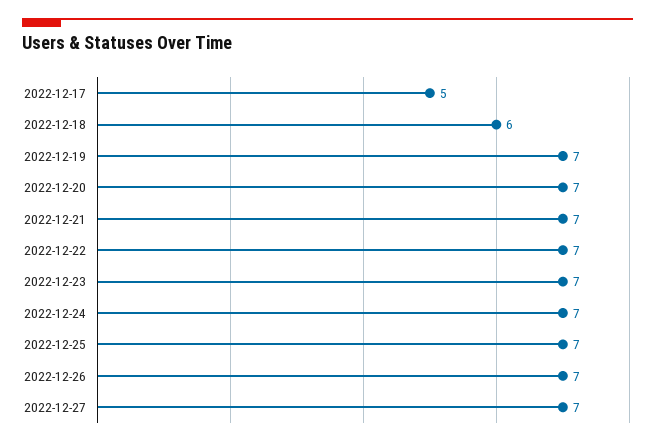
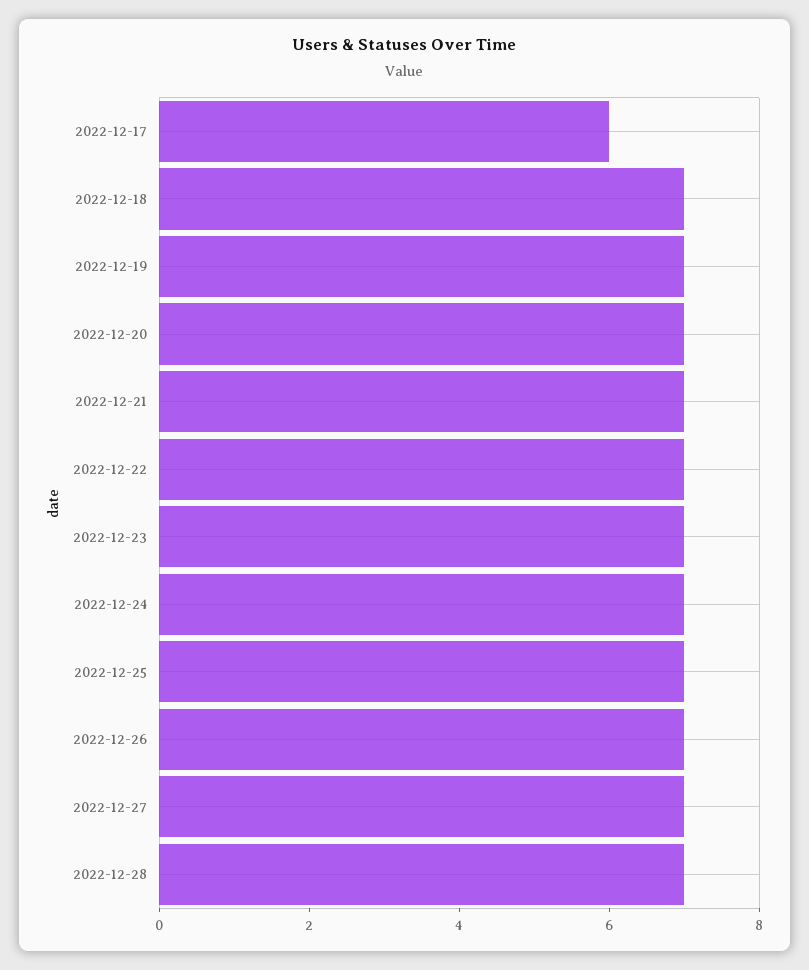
2022-12-17: 5 -> 6
2022-12-18: 6 -> 7
2022-12-28: none -> 7

